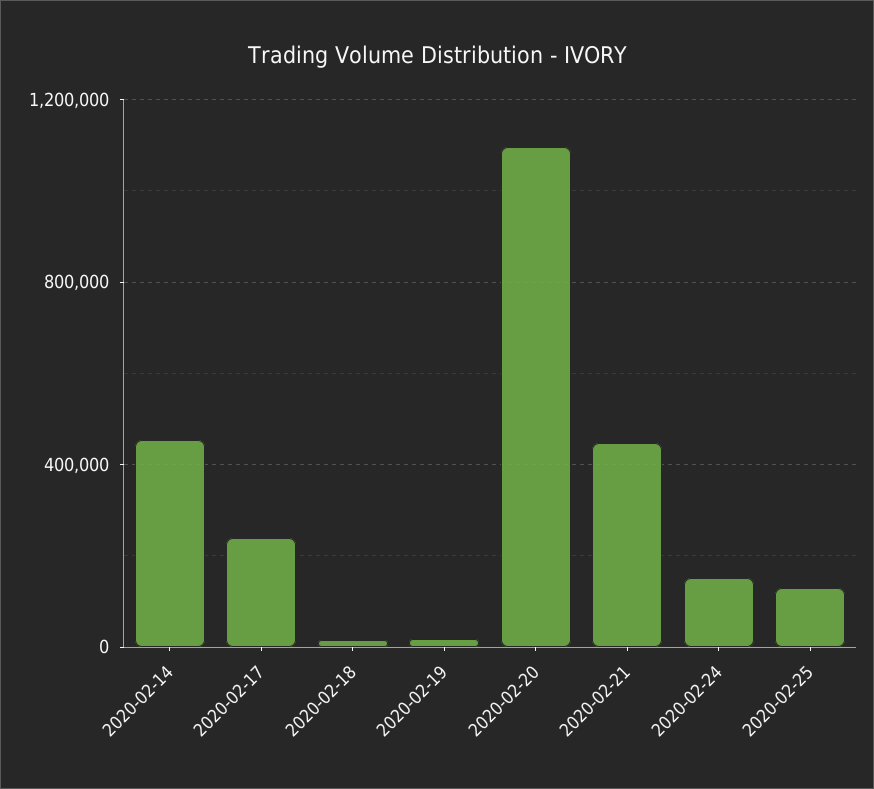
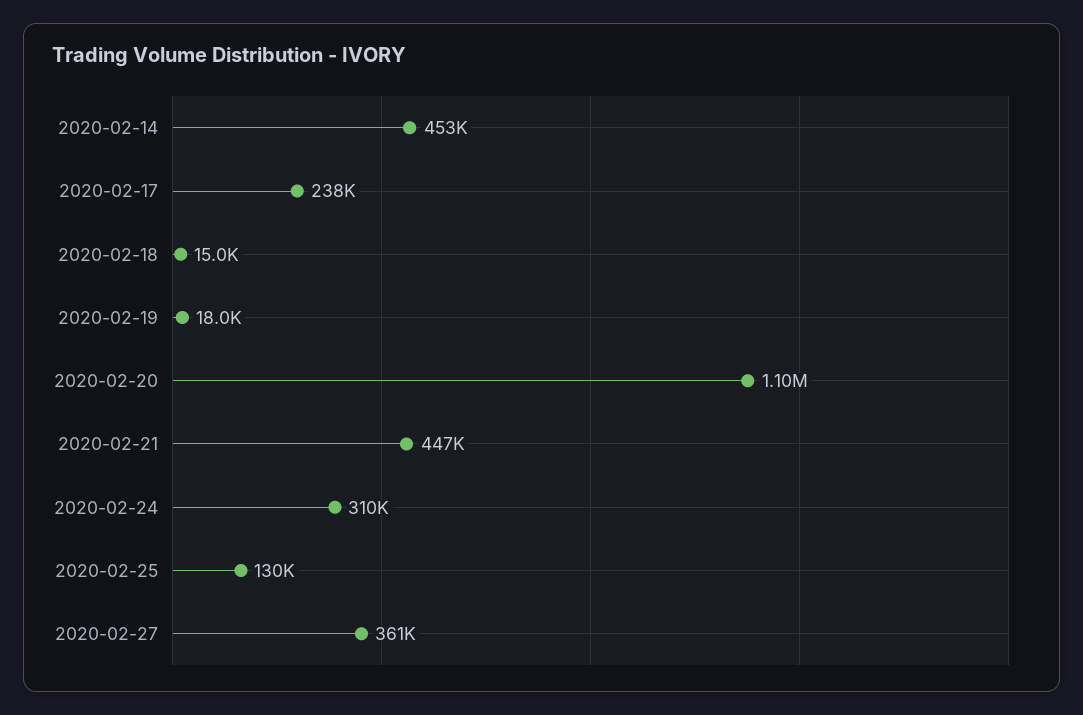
2020-02-24: 150000 -> 310000
2020-02-27: none -> 361000

